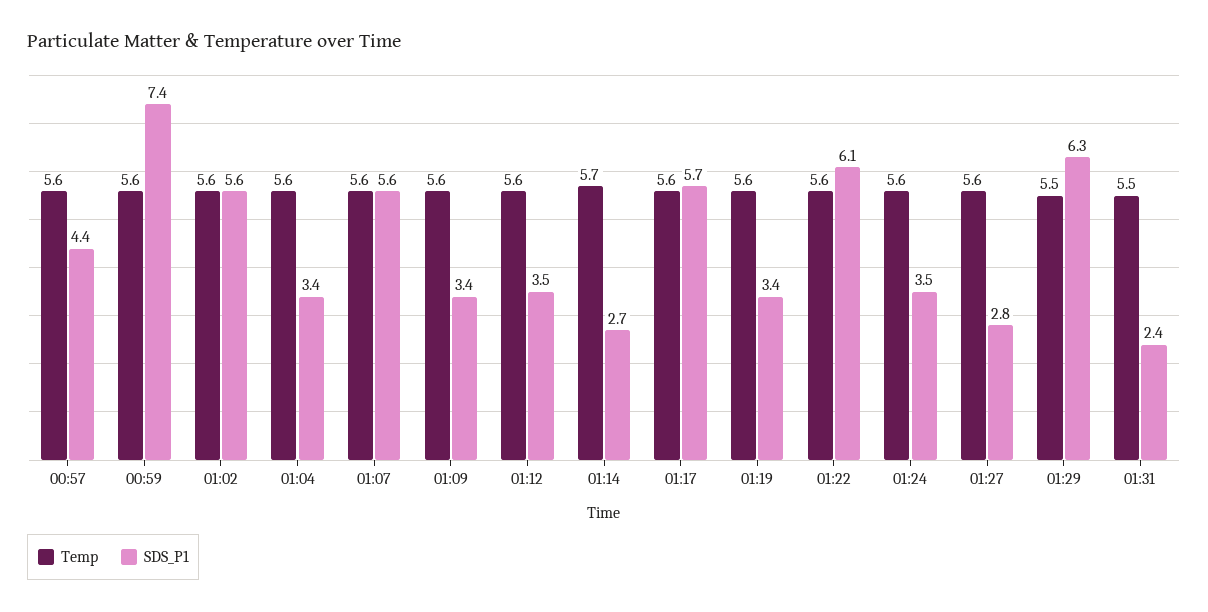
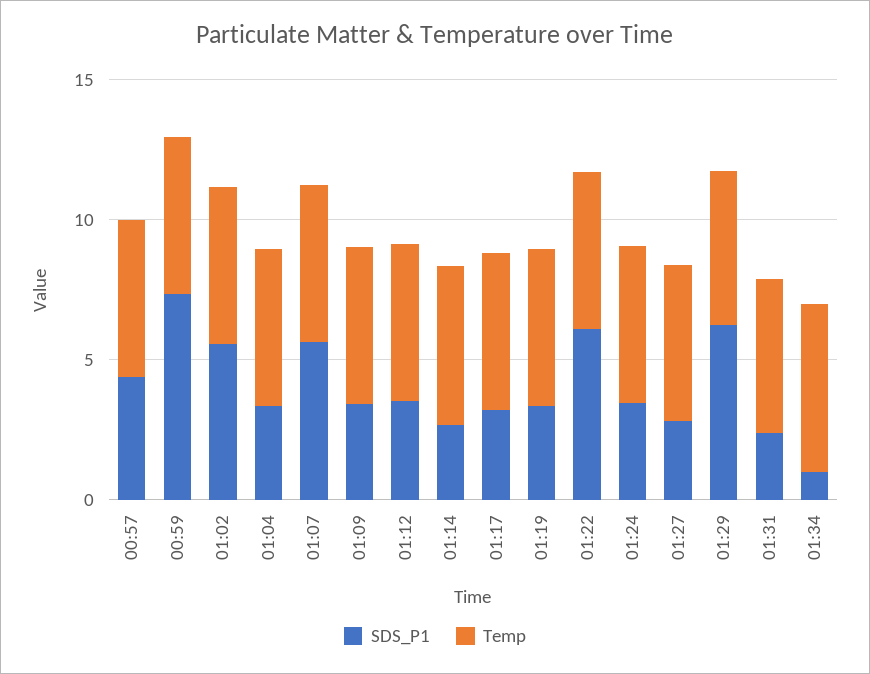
SDS_P1, 01:17: 5.7 -> 3
SDS_P1, 01:34: none -> 1
Temp, 01:34: none -> 6

